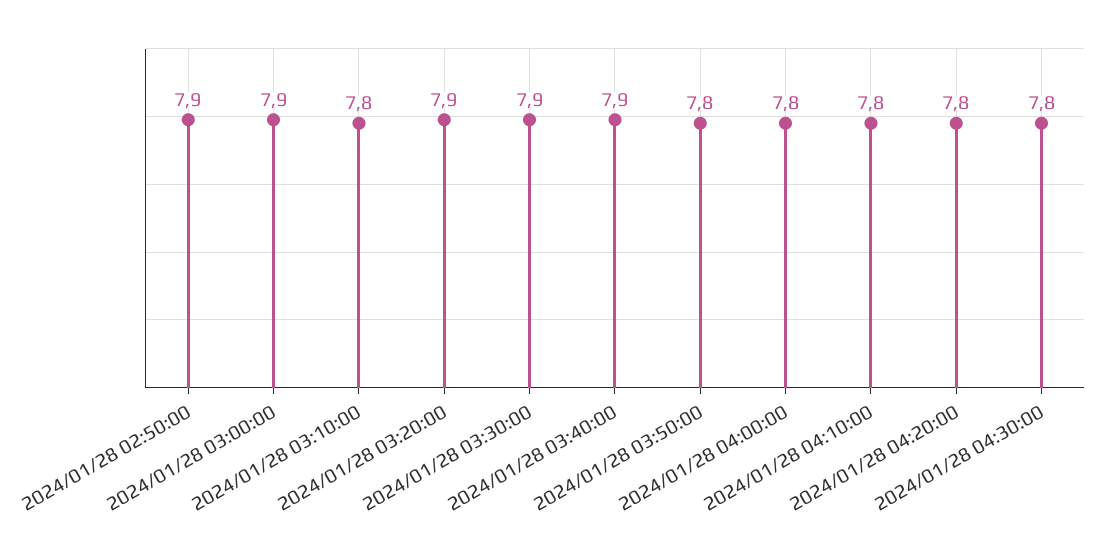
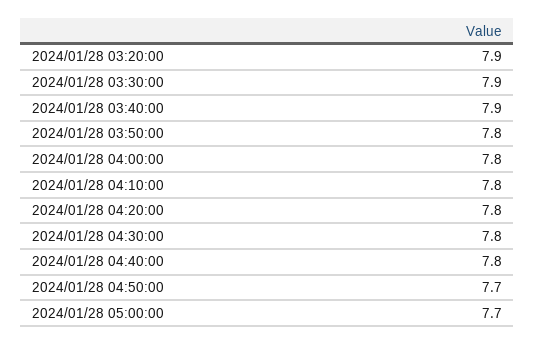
2024/01/28 02:50:00: 7.9 -> none
2024/01/28 03:00:00: 7.9 -> none
2024/01/28 03:10:00: 7.8 -> none
2024/01/28 04:40:00: none -> 7.8
2024/01/28 04:50:00: none -> 7.7
2024/01/28 05:00:00: none -> 7.7

